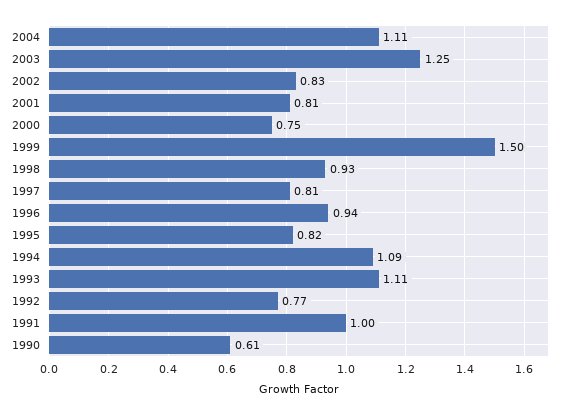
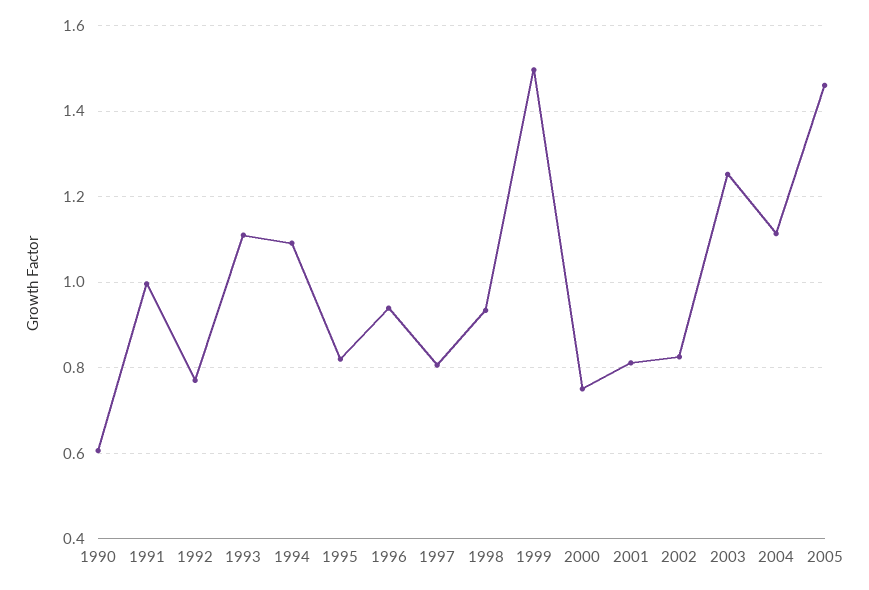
2005: none -> 1.46

